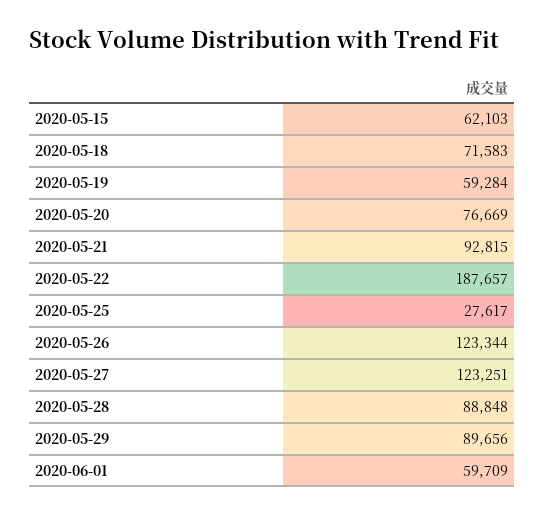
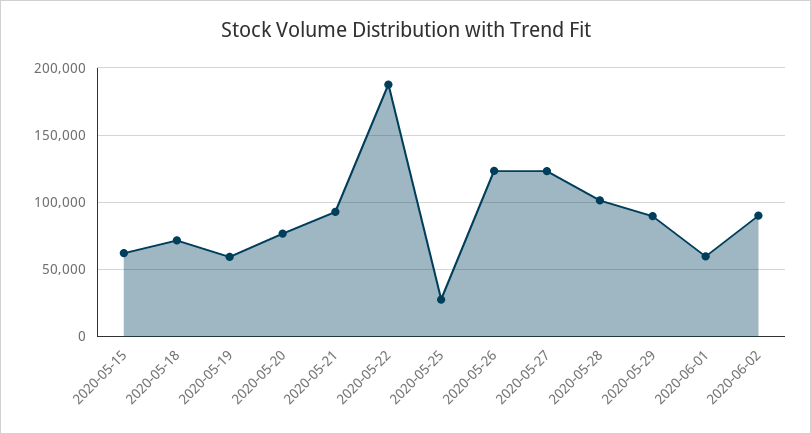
2020-05-28: 88848 -> 100000
2020-06-02: none -> 90000

